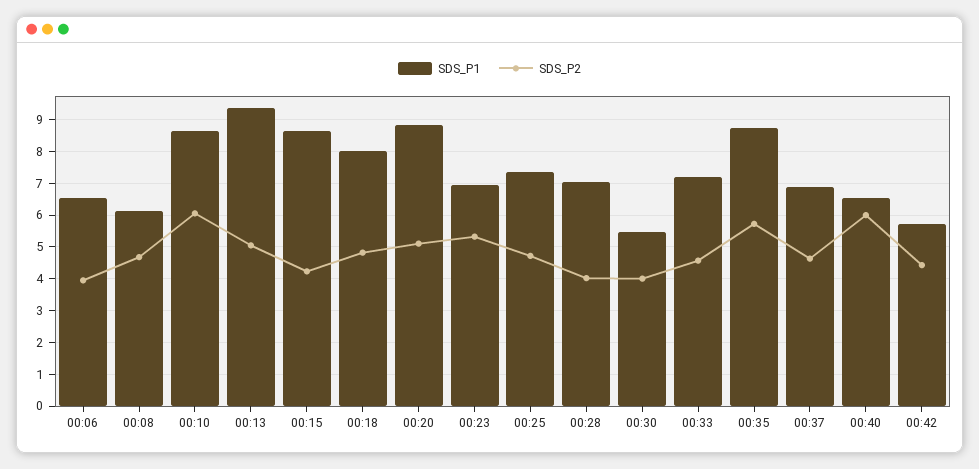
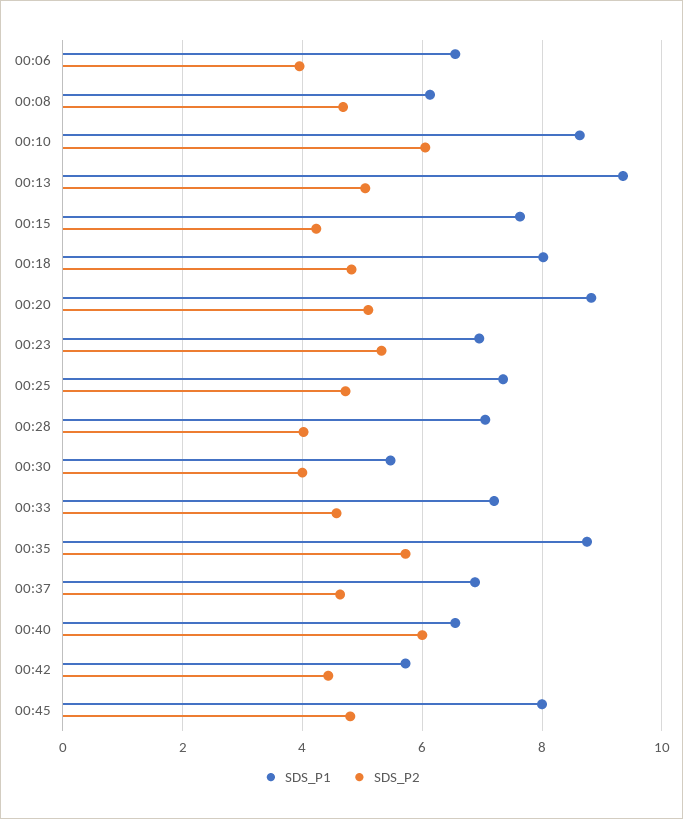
SDS_P1, 00:15: 8.6 -> 7.6
SDS_P1, 00:45: none -> 8
SDS_P2, 00:45: none -> 4.8

